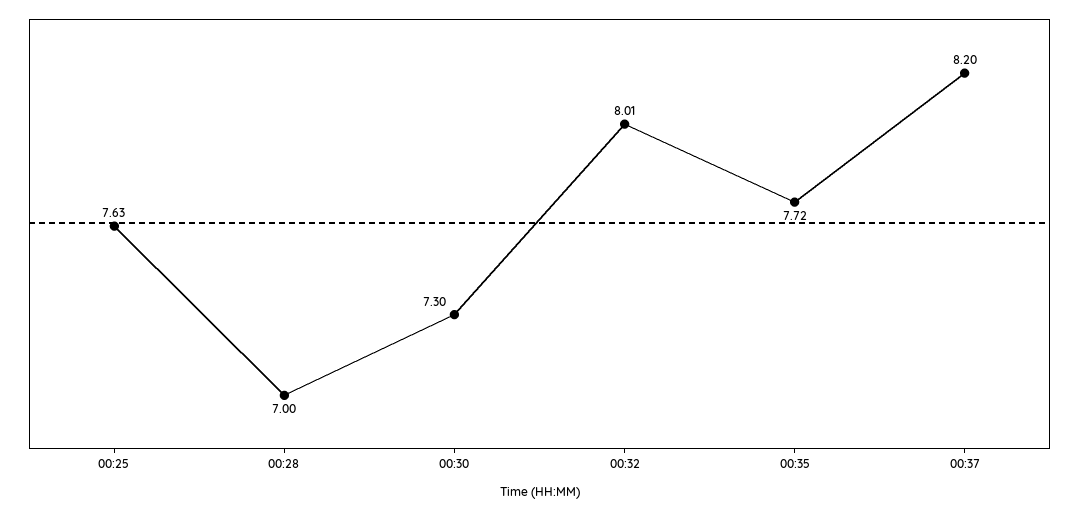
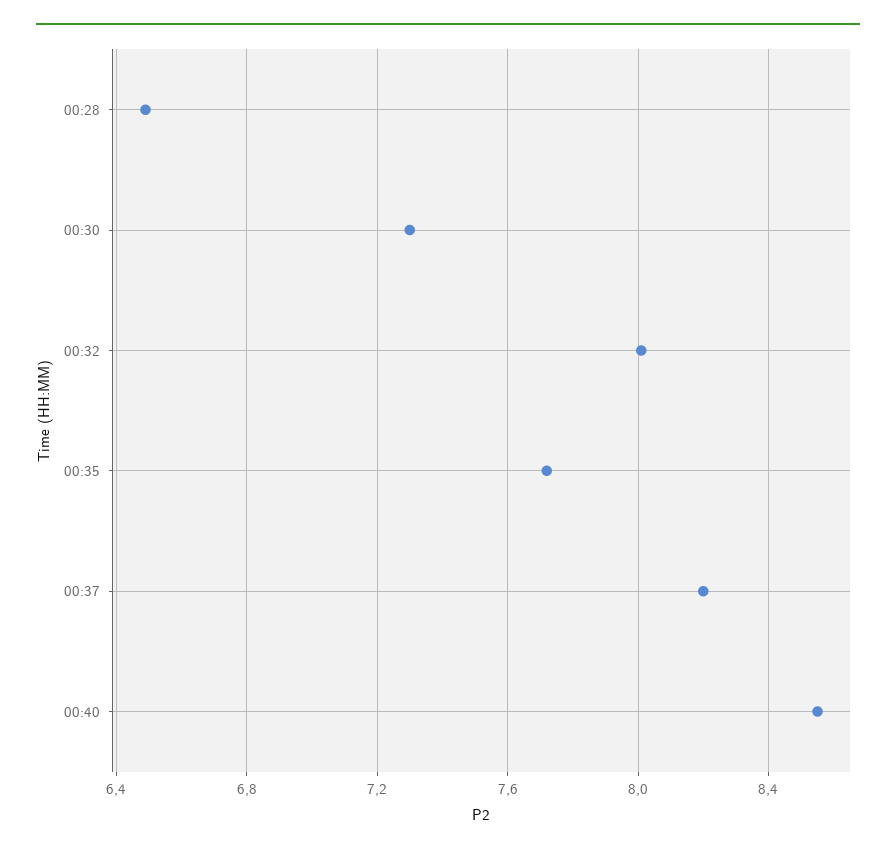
00:25: 7.63 -> none
00:28: 7 -> 6.5
00:40: none -> 8.55

